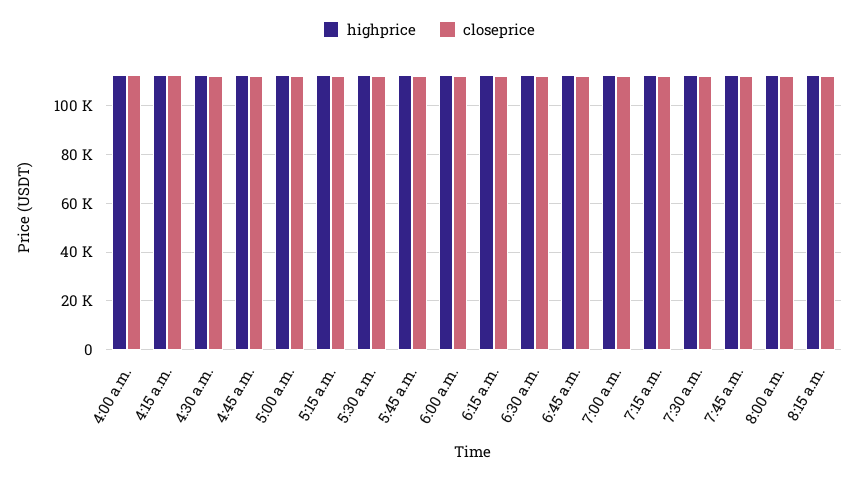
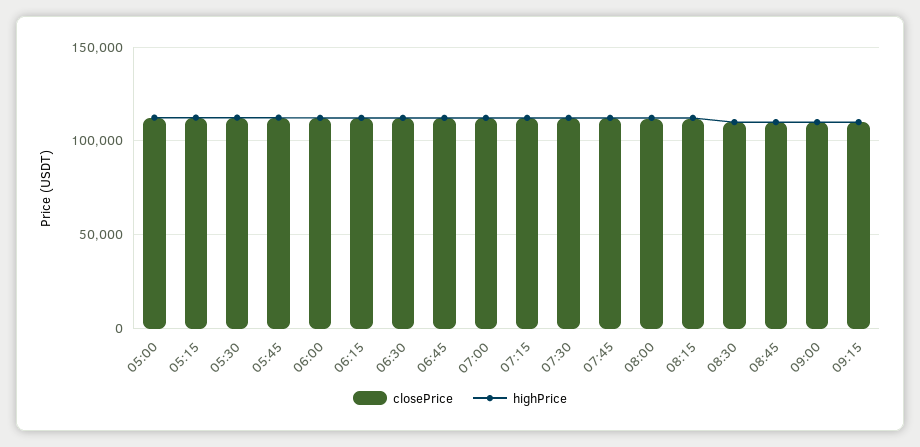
highprice, 4:00 a.m.: 112500 -> none
closeprice, 4:00 a.m.: 112500 -> none
highprice, 4:15 a.m.: 112500 -> none
closeprice, 4:15 a.m.: 112500 -> none
highprice, 4:30 a.m.: 112500 -> none
closeprice, 4:30 a.m.: 112500 -> none
highprice, 4:45 a.m.: 112500 -> none
closeprice, 4:45 a.m.: 112500 -> none
closeprice, 08:30: none -> 110000
highprice, 08:30: none -> 110000
closeprice, 08:45: none -> 110000
highprice, 08:45: none -> 110000
closeprice, 09:00: none -> 110000
highprice, 09:00: none -> 110000
closeprice, 09:15: none -> 110000
highprice, 09:15: none -> 110000

